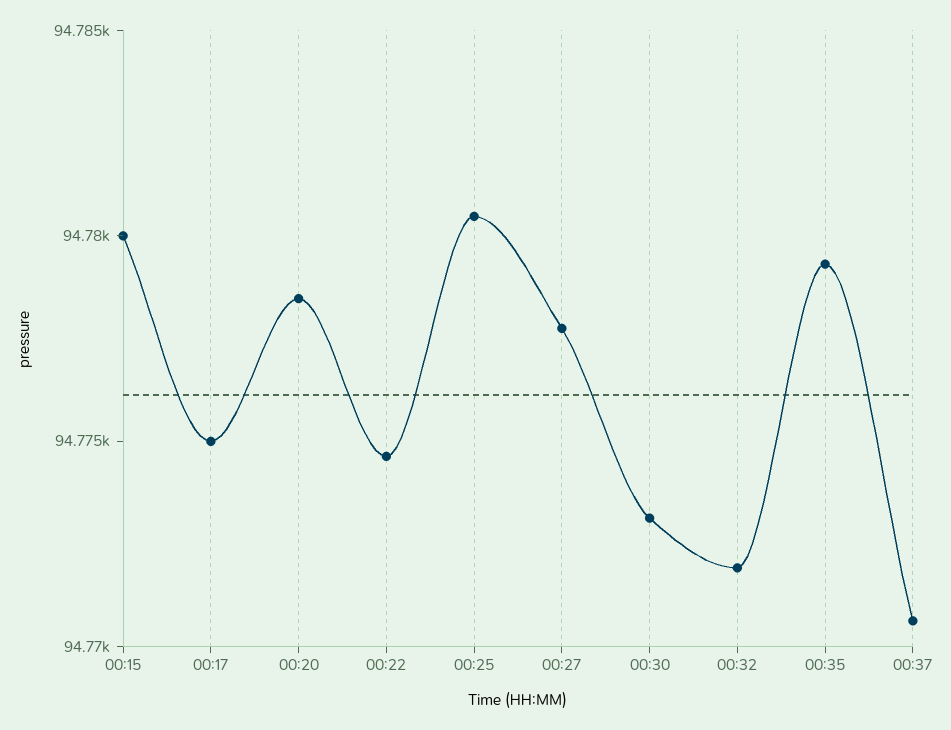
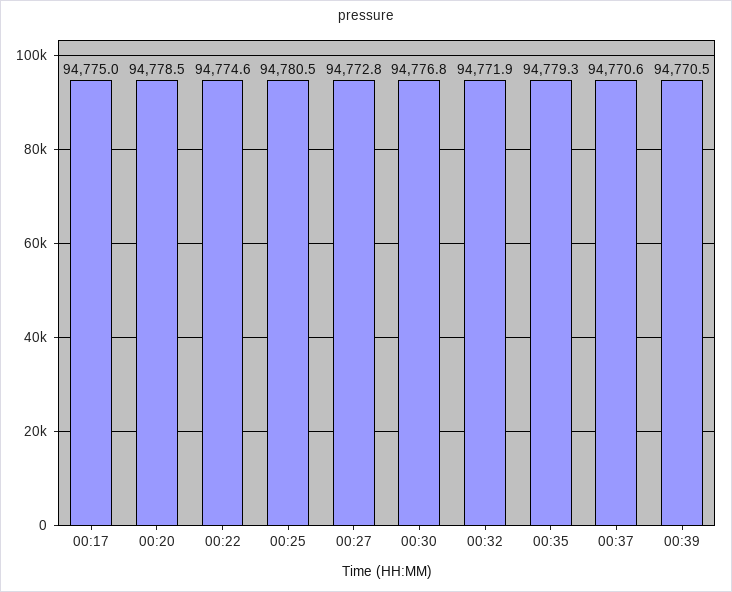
00:15: 94780 -> none
00:27: 94778 -> 94772.8
00:30: 94773 -> 94776.8
00:39: none -> 94770.5

